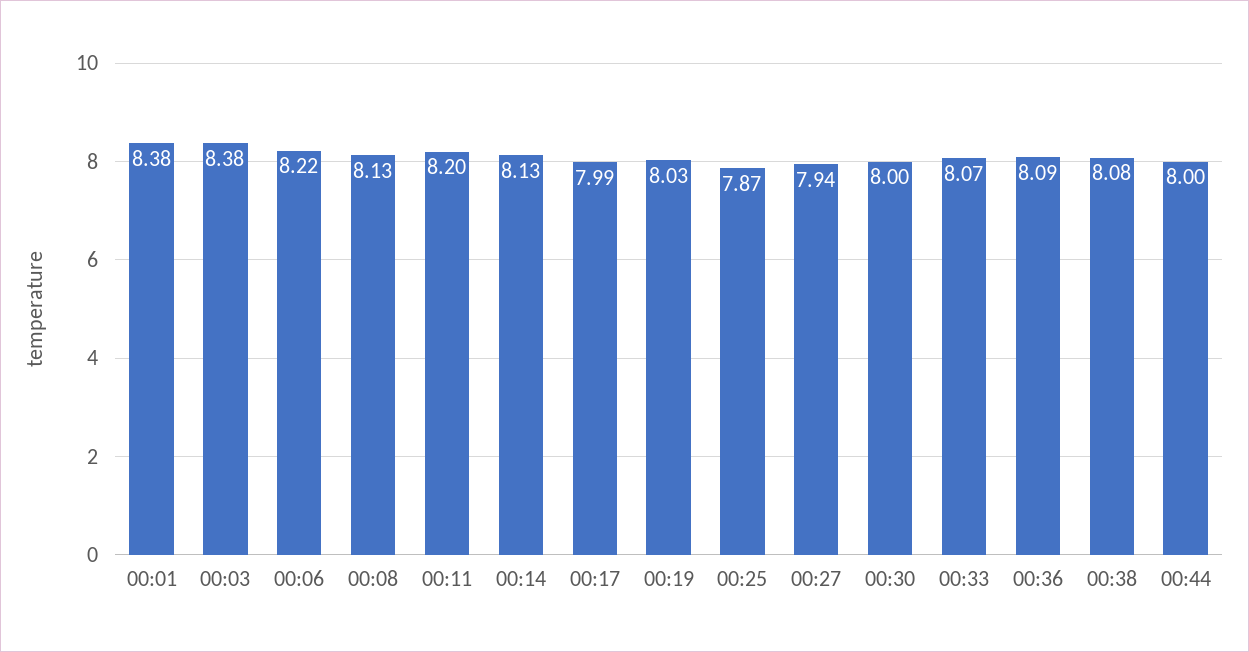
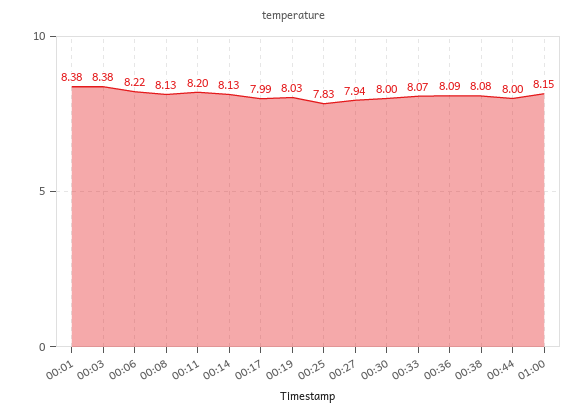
00:25: 7.87 -> 7.83
01:00: none -> 8.15

